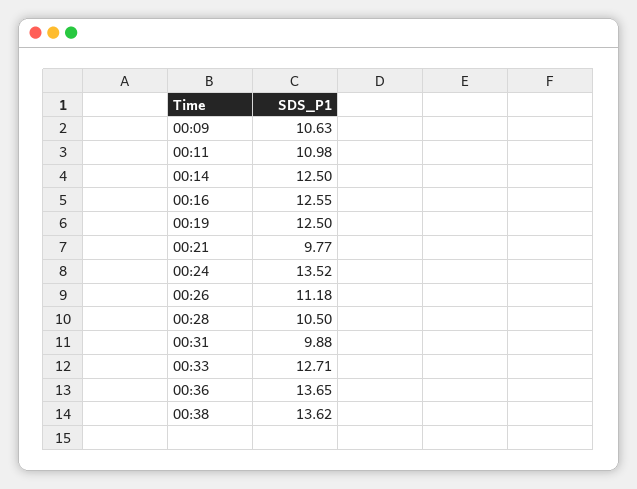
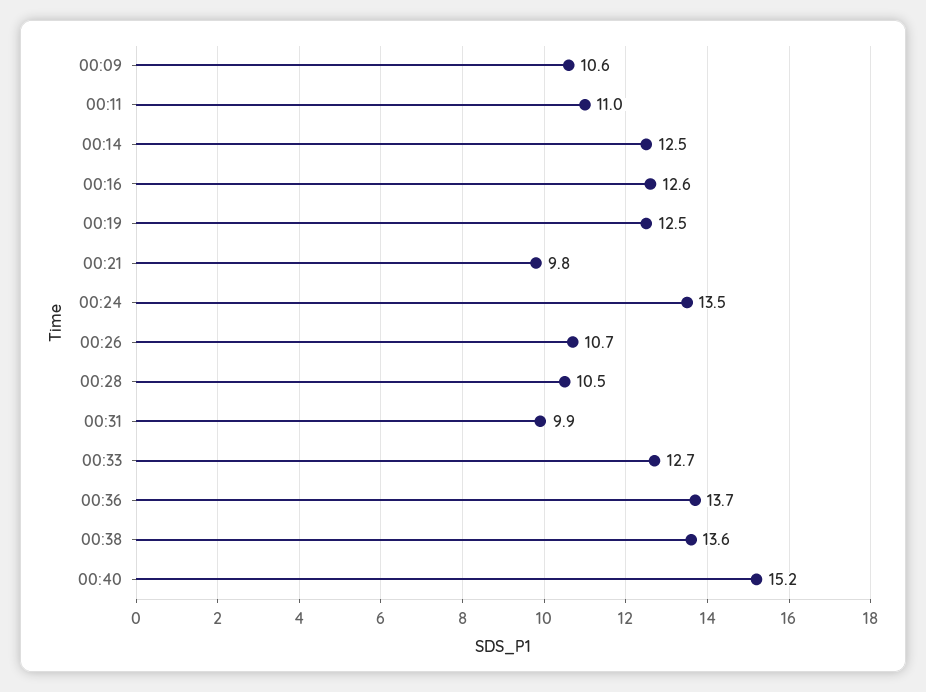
00:26: 11.18 -> 10.7
00:40: none -> 15.2

